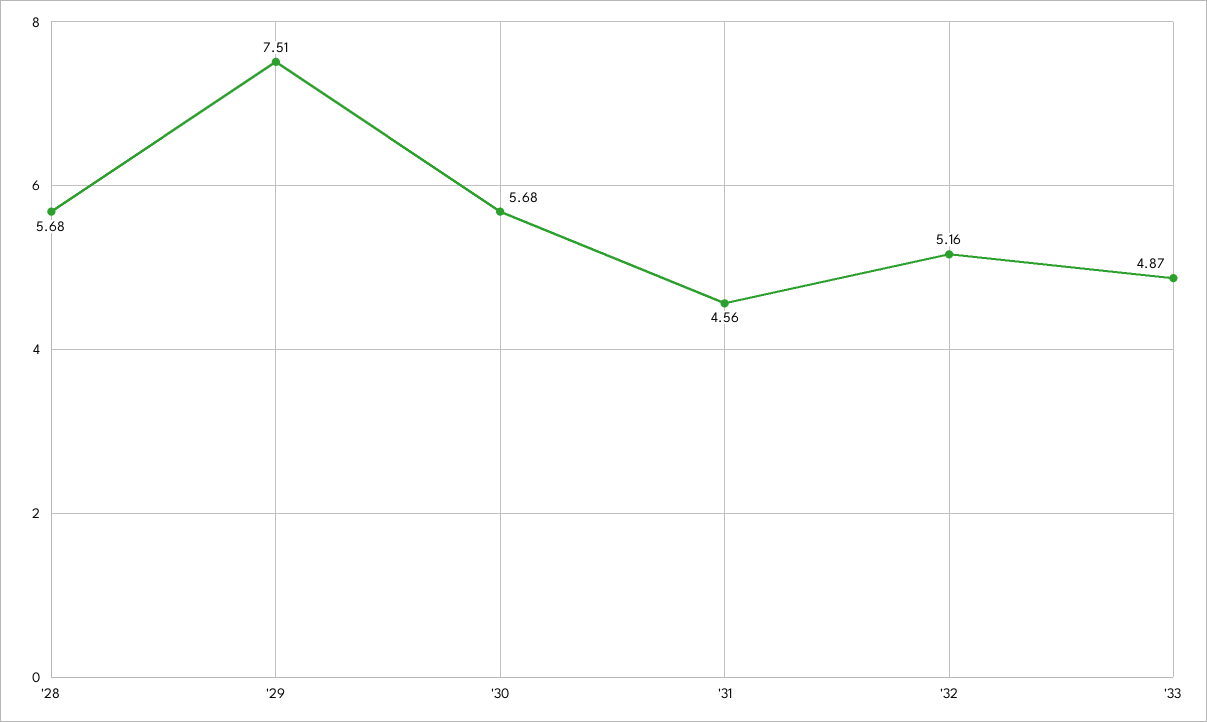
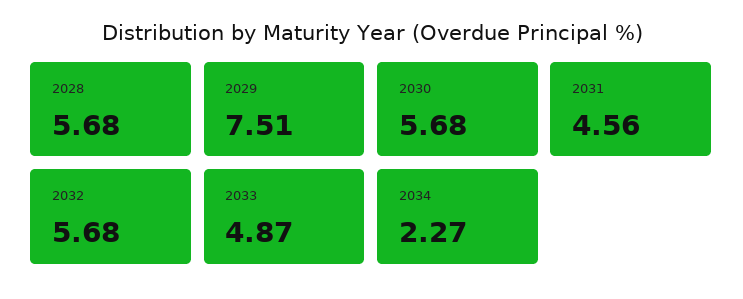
'32: 5.16 -> 5.68
2034: none -> 2.27

